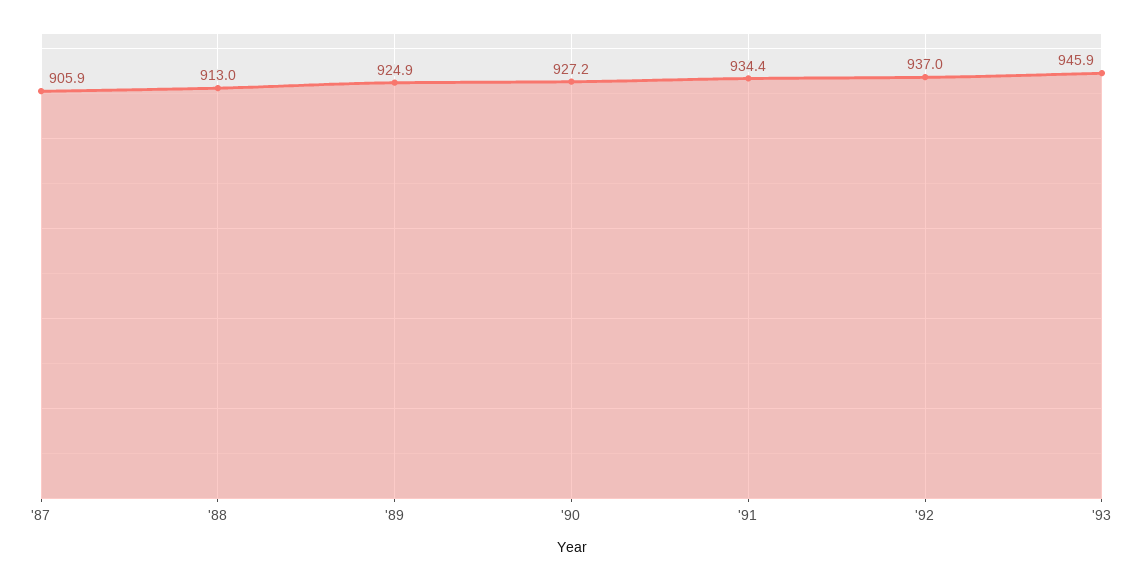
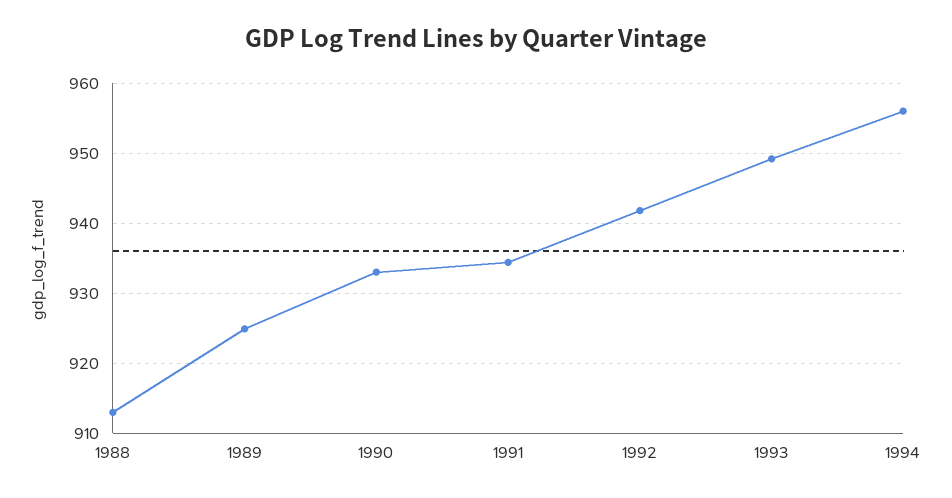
'87: 905.9 -> none
'90: 927.2 -> 933
'92: 937 -> 942
'93: 945.9 -> 949
1994: none -> 956

